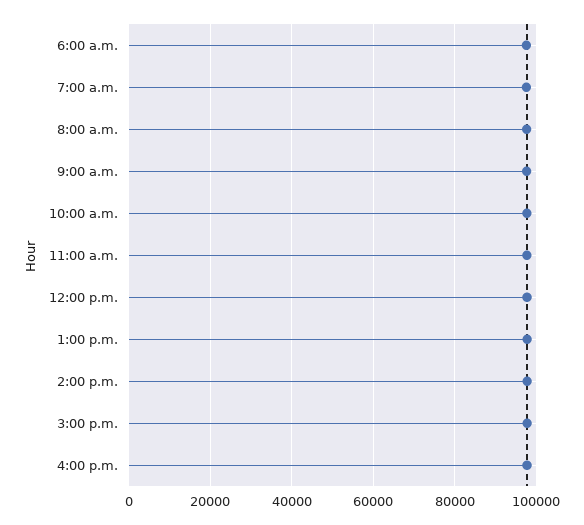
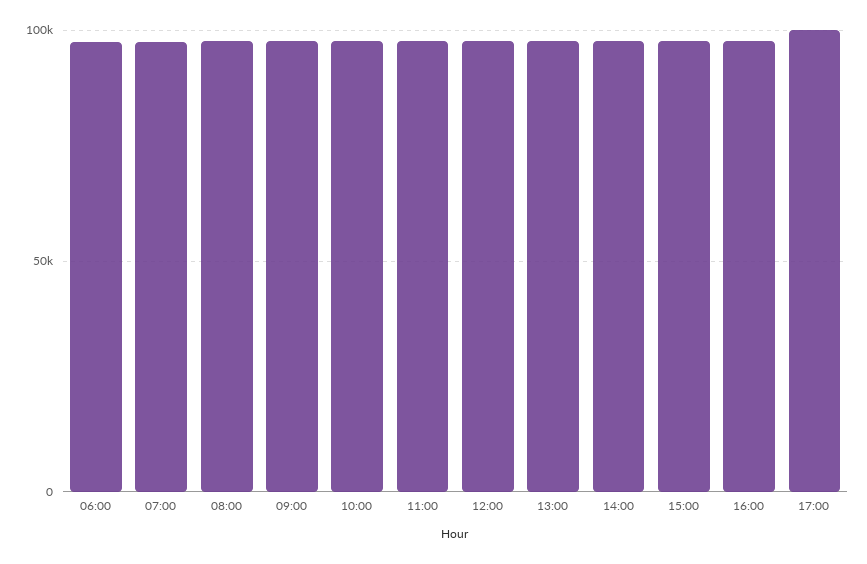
17:00: none -> 100000

